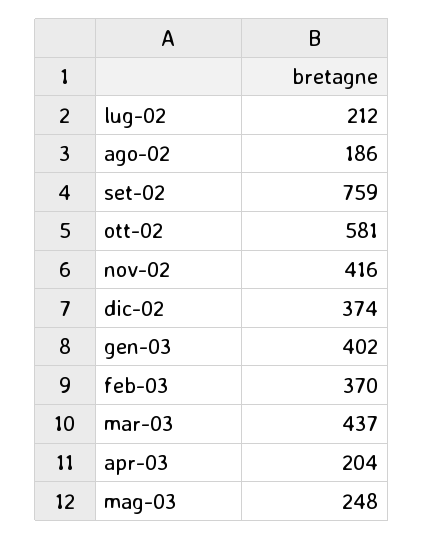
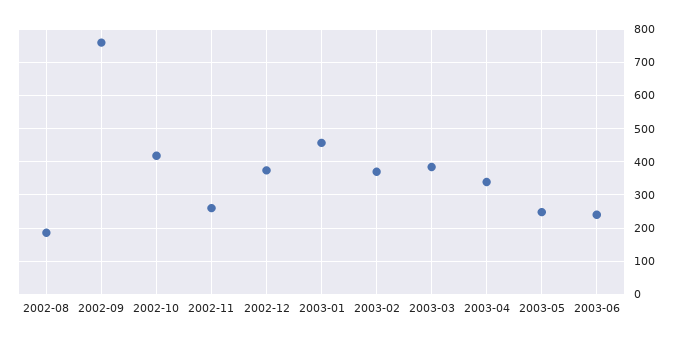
lug-02: 212 -> none
ott-02: 581 -> 420
nov-02: 416 -> 260
gen-03: 402 -> 460
mar-03: 437 -> 380
apr-03: 204 -> 340
2003-06: none -> 240

